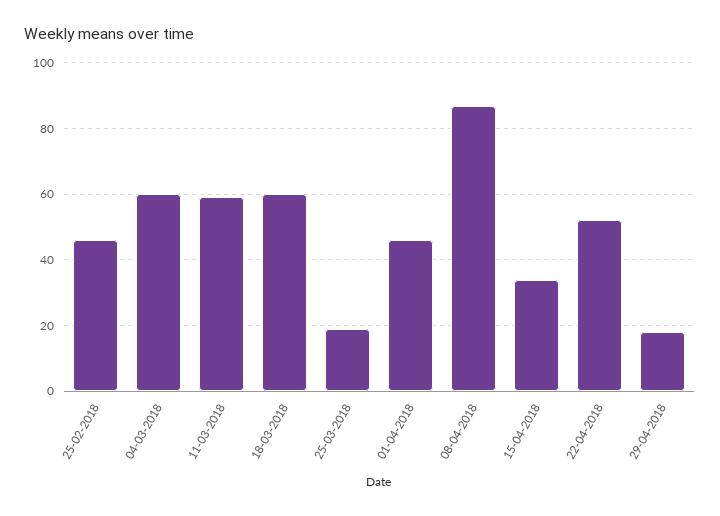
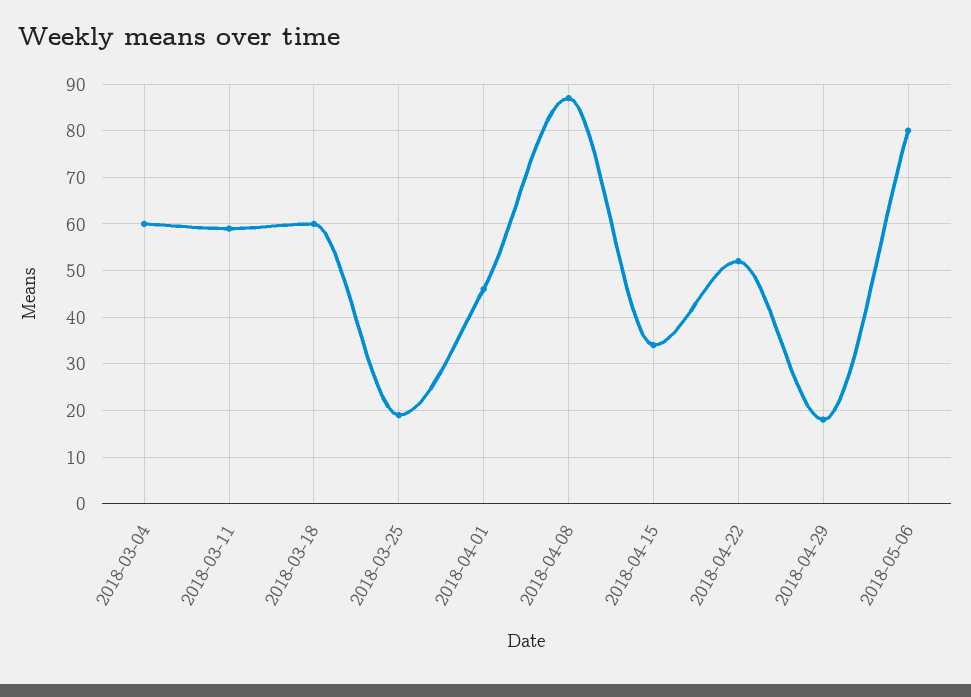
25-02-2018: 45 -> none
2018-05-06: none -> 80

